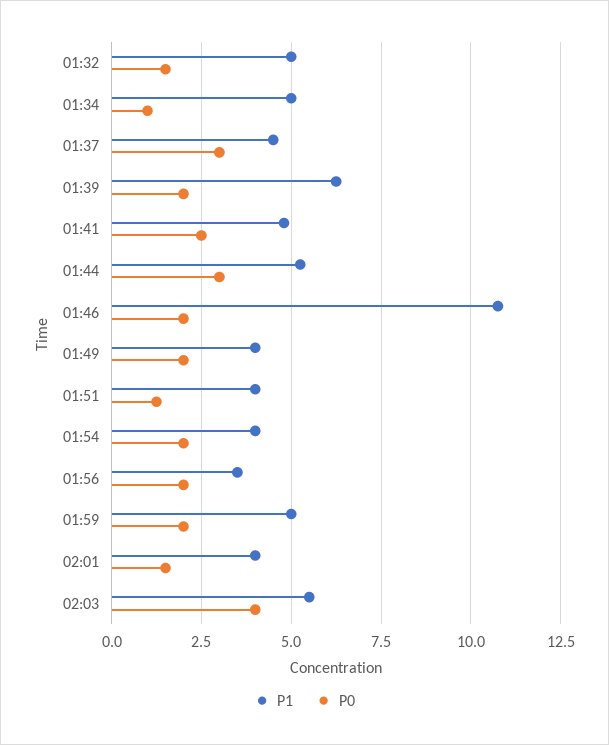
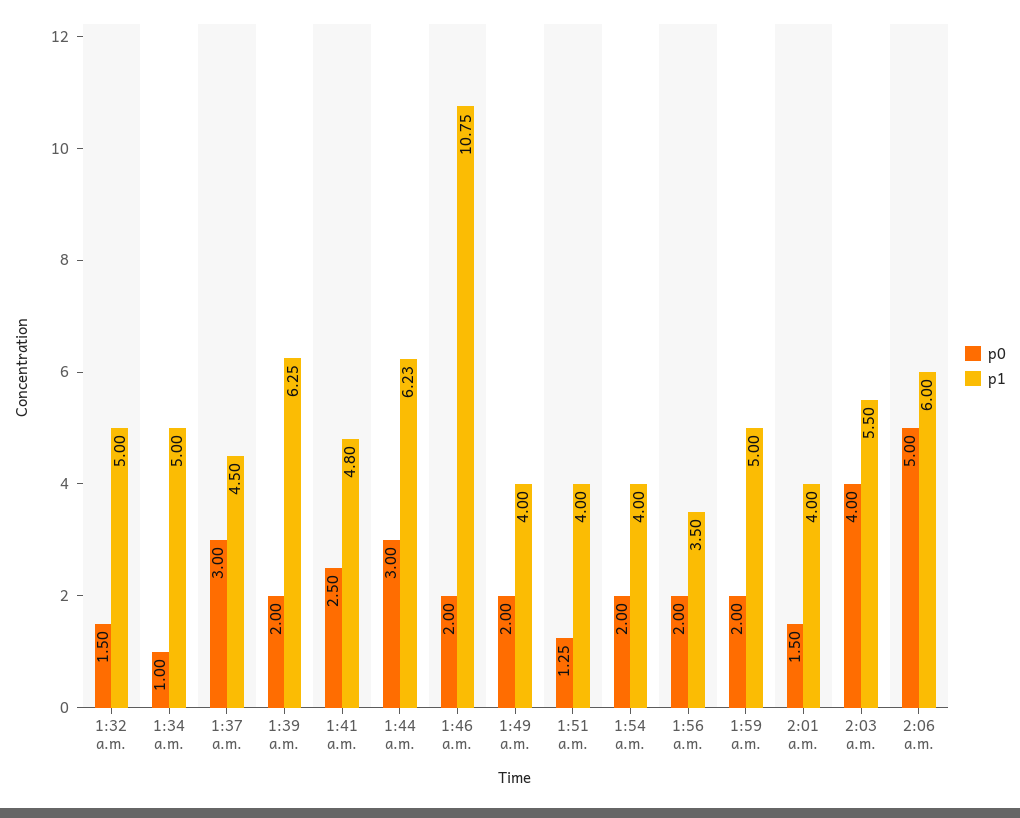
P1, 01:44: 5.25 -> 6.23
P0, 2:06 a.m.: none -> 5
P1, 2:06 a.m.: none -> 6

